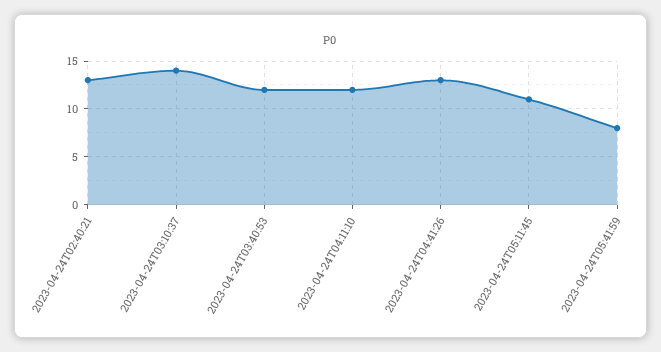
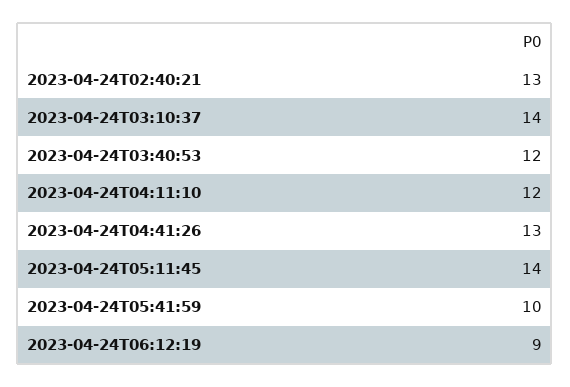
2023-04-24T05:11:45: 11 -> 14
2023-04-24T05:41:59: 8 -> 10
2023-04-24T06:12:19: none -> 9

